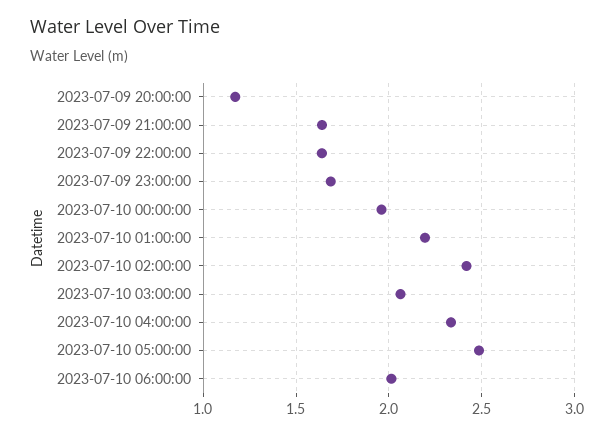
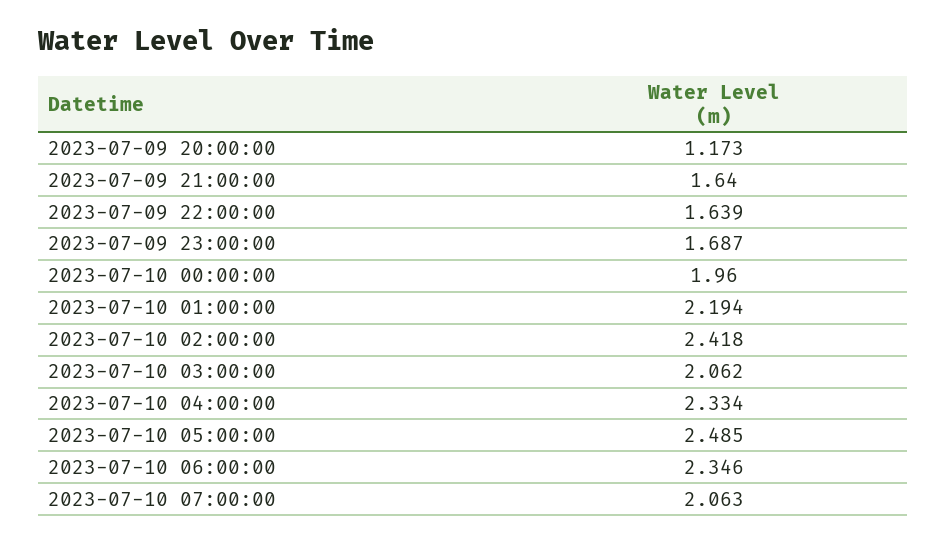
2023-07-10 06:00:00: 2 -> 2.346
2023-07-10 07:00:00: none -> 2.063

